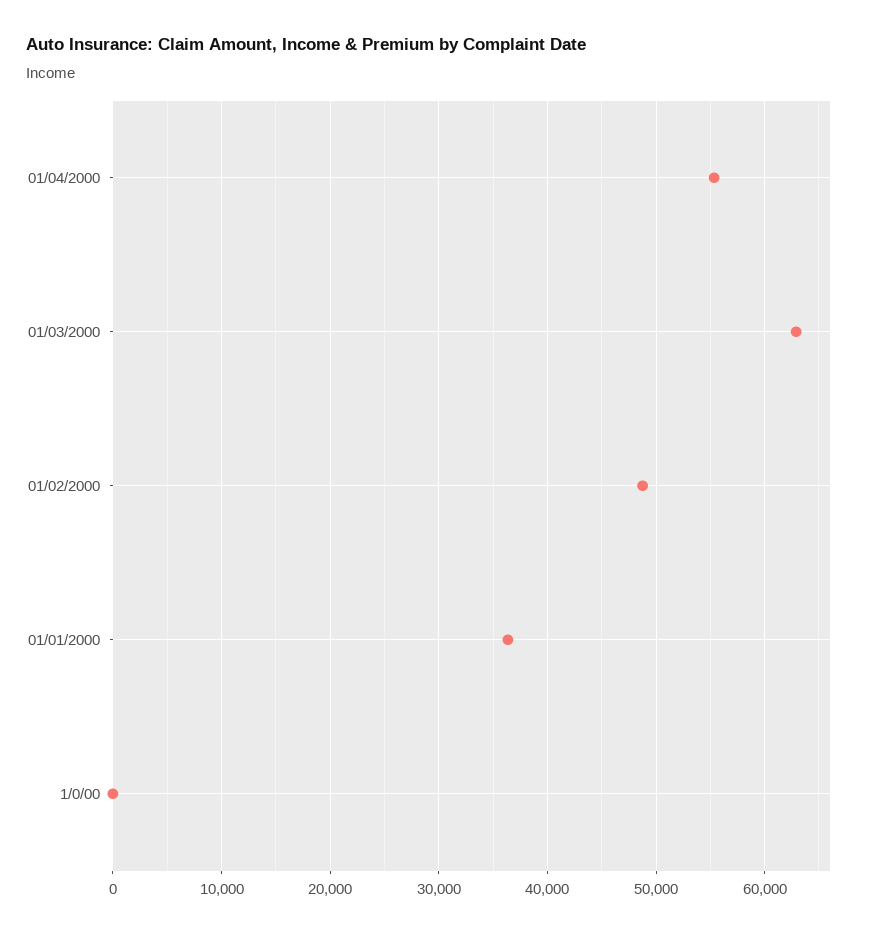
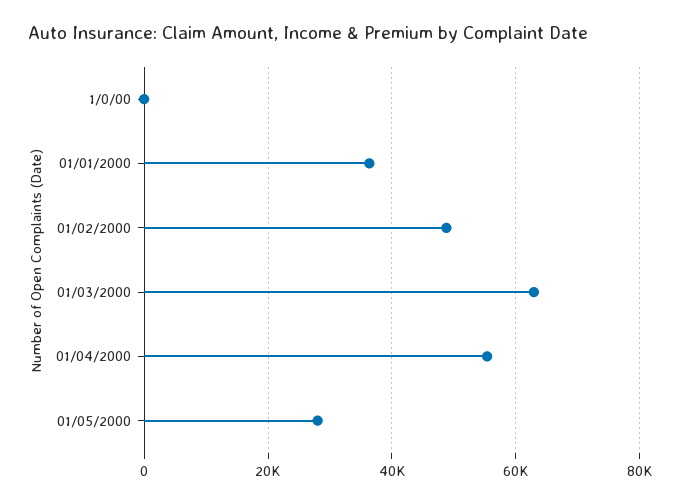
01/05/2000: none -> 28000

